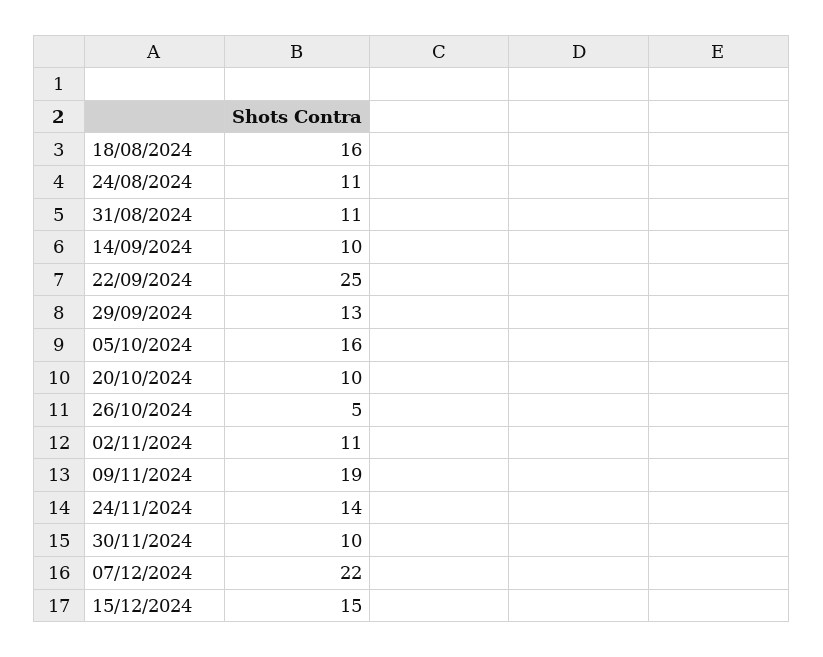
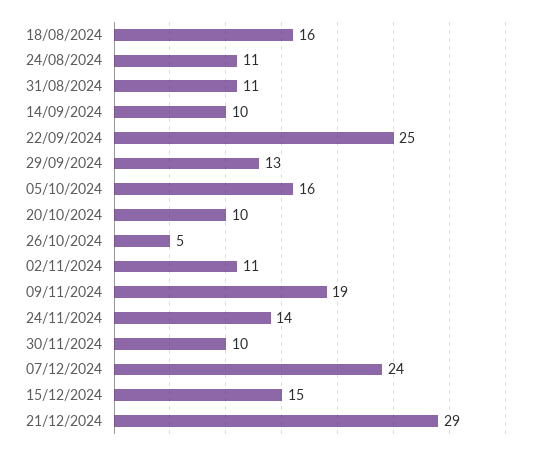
07/12/2024: 22 -> 24
21/12/2024: none -> 29

